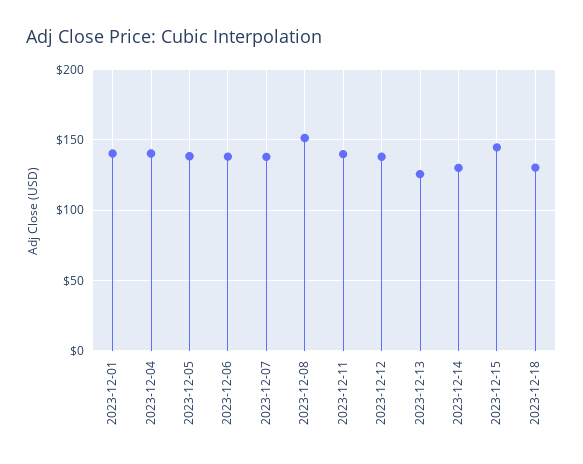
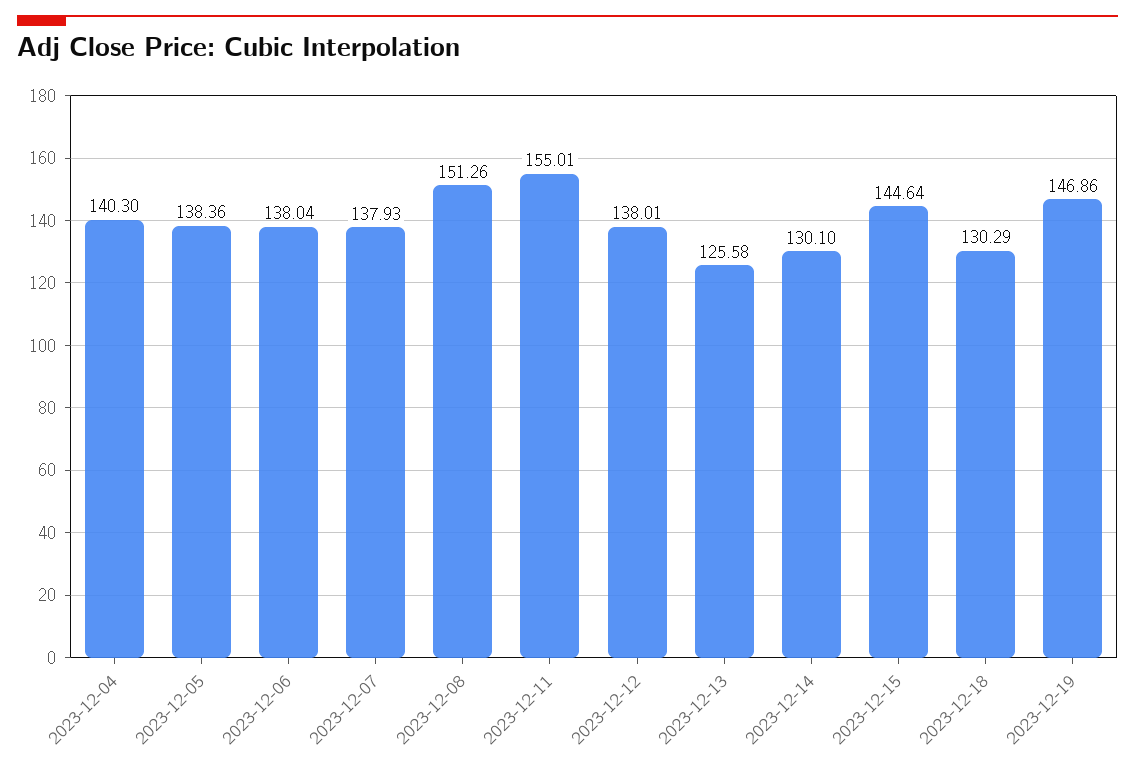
2023-12-01: 140 -> none
2023-12-11: 140 -> 155.01
2023-12-19: none -> 146.86

